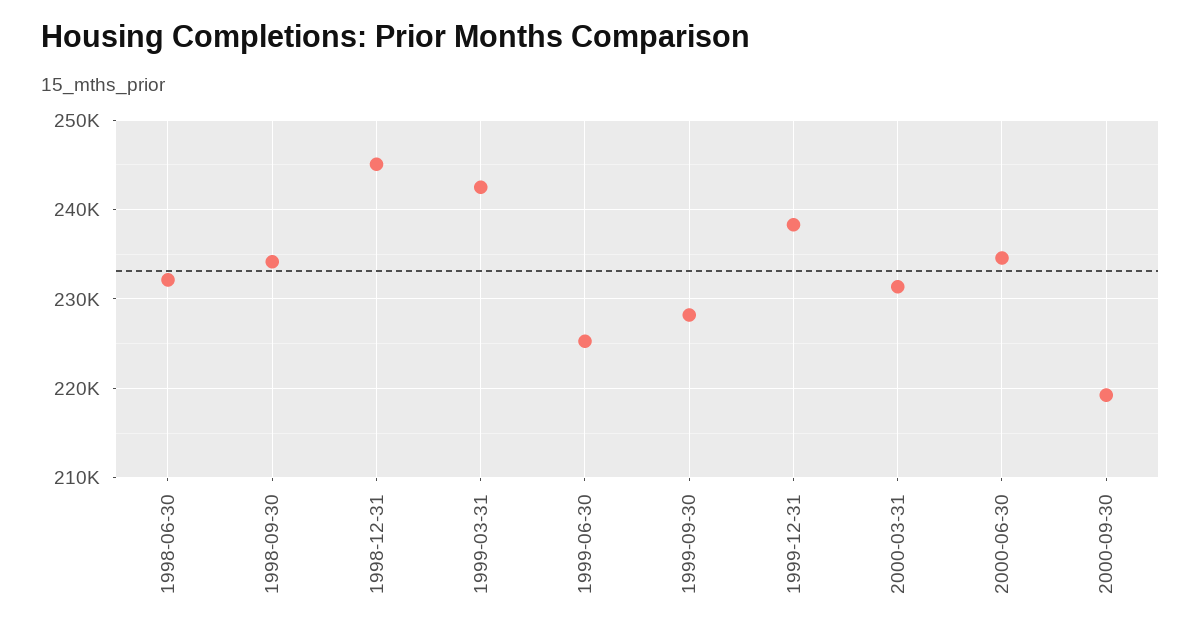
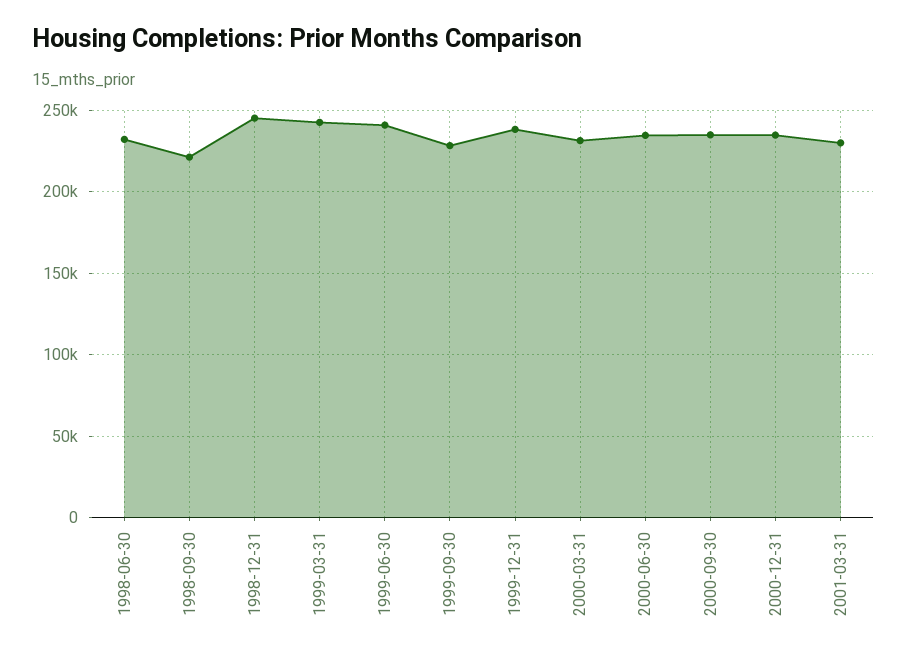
1998-09-30: 234000 -> 220000
1999-06-30: 225000 -> 240000
2000-09-30: 219000 -> 235000
2000-12-31: none -> 235000
2001-03-31: none -> 230000

